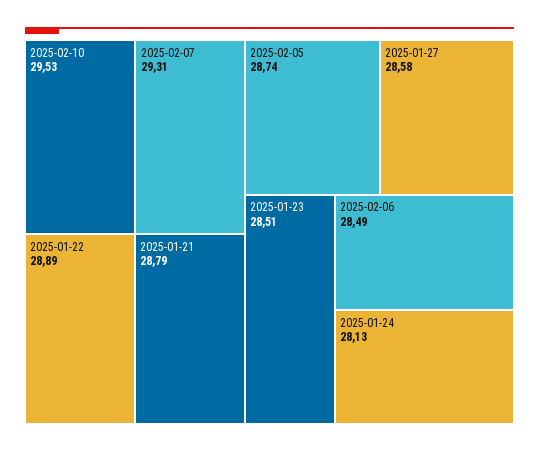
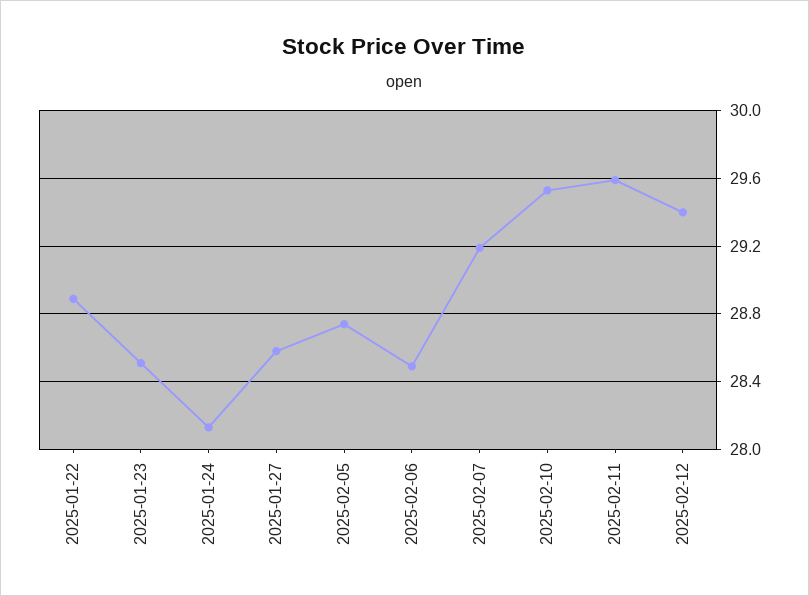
2025-02-07: 29.31 -> 29.2
2025-01-21: 28.79 -> none
2025-02-11: none -> 29.6
2025-02-12: none -> 29.4

